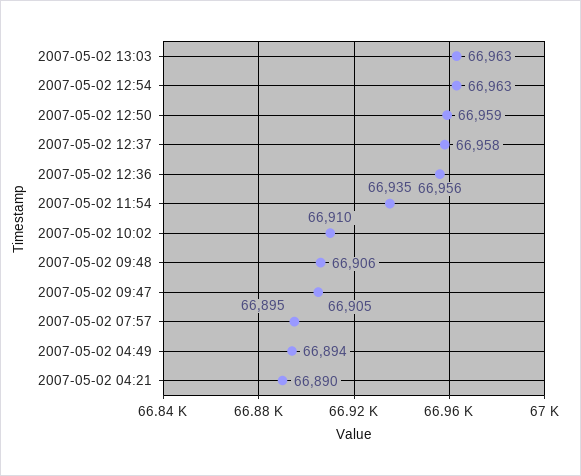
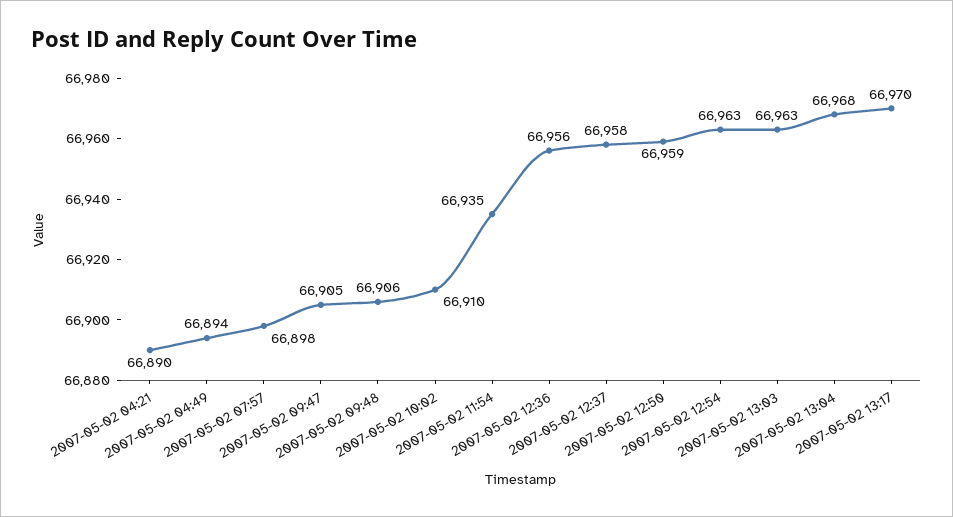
2007-05-02 07:57: 66895 -> 66898
2007-05-02 13:04: none -> 66968
2007-05-02 13:17: none -> 66970

